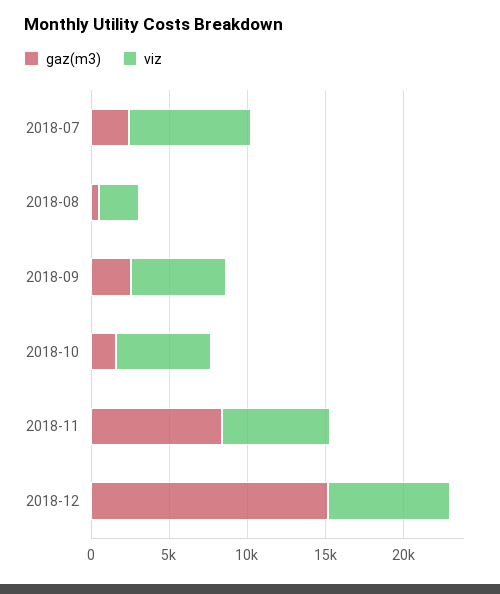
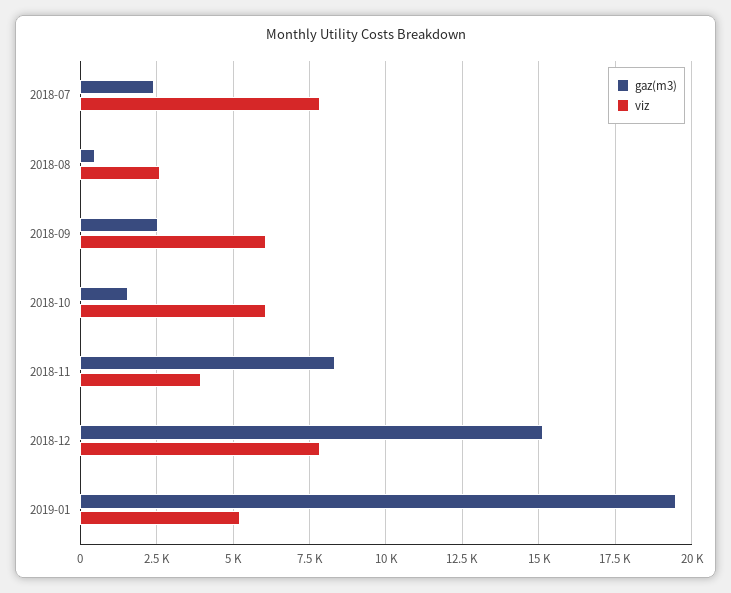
viz, 2018-11: 7000 -> 4000
gaz(m3), 2019-01: none -> 19500
viz, 2019-01: none -> 5250

